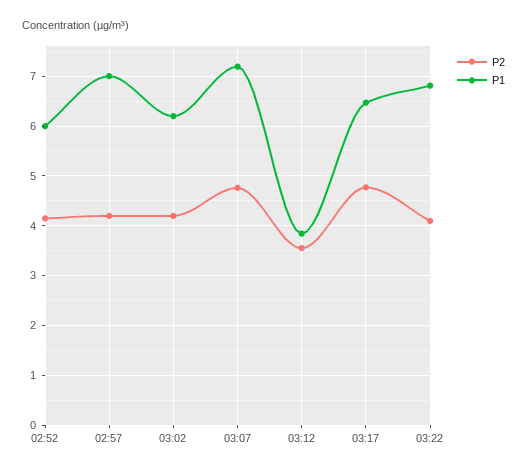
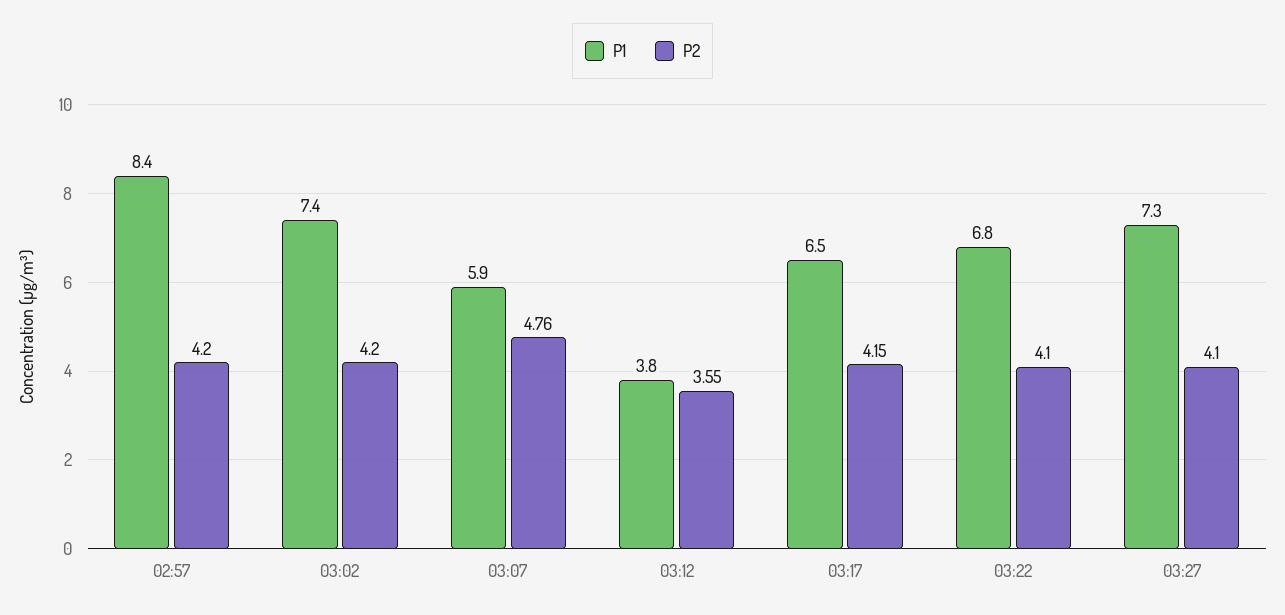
P2, 02:52: 4.2 -> none
P1, 02:52: 6 -> none
P1, 02:57: 7 -> 8.4
P1, 03:02: 6.2 -> 7.4
P1, 03:07: 7.2 -> 5.9
P2, 03:17: 4.8 -> 4.15
P1, 03:27: none -> 7.3
P2, 03:27: none -> 4.1

